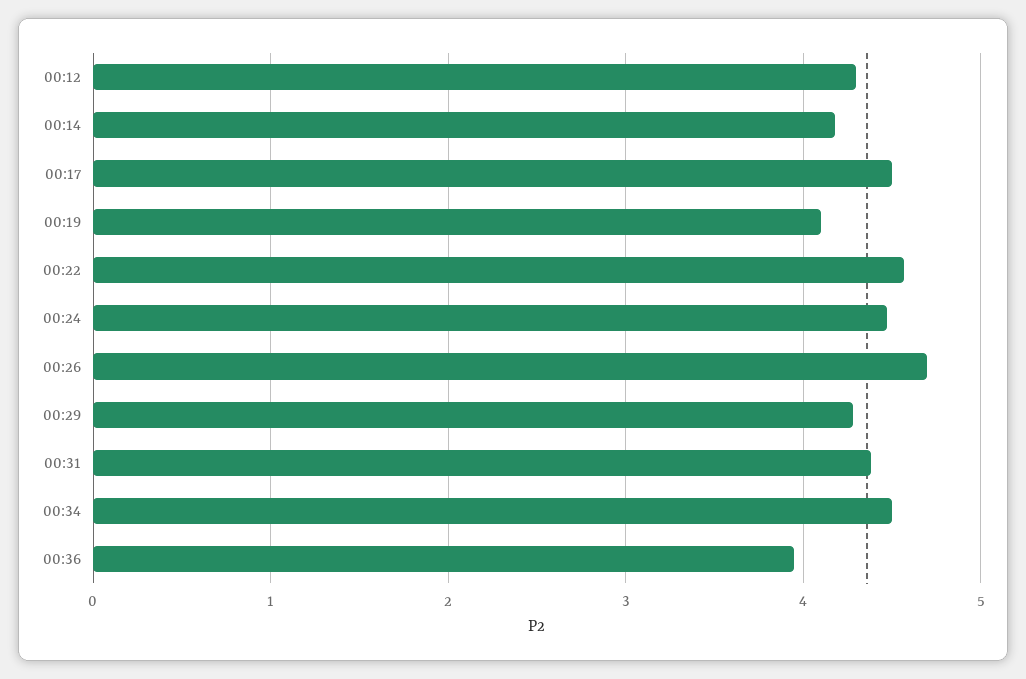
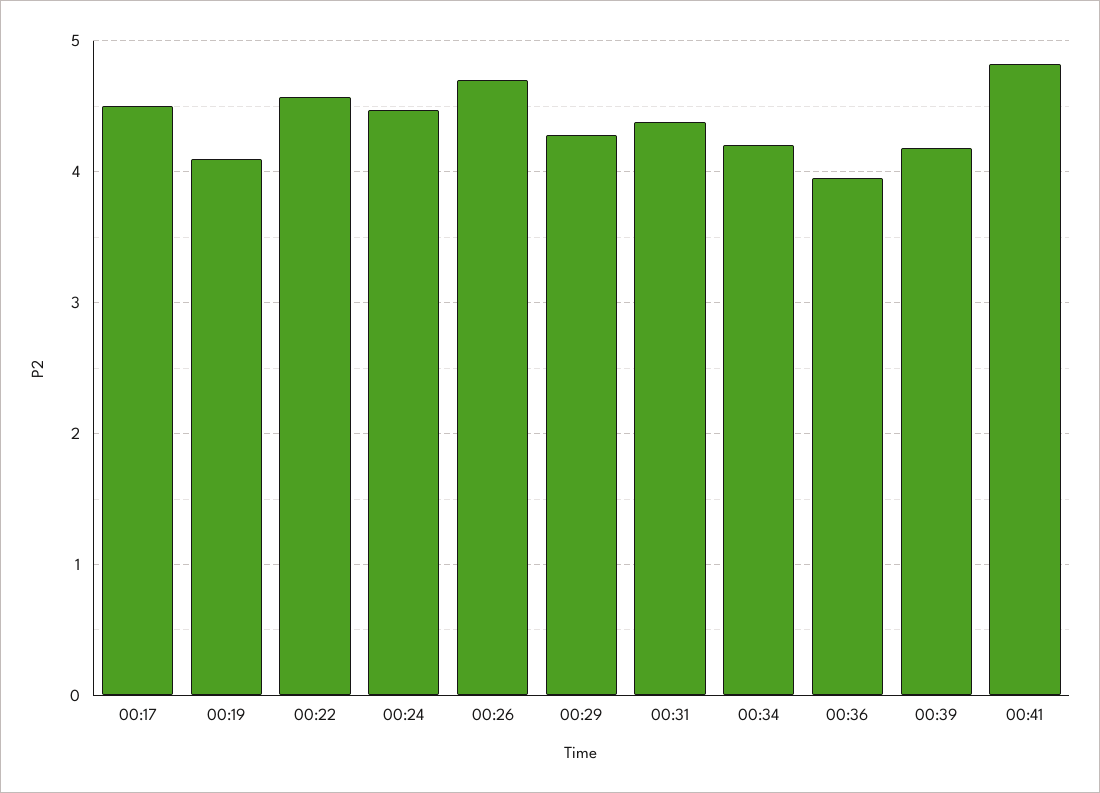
00:12: 4.3 -> none
00:14: 4.2 -> none
00:34: 4.5 -> 4.2
00:39: none -> 4.2
00:41: none -> 4.8

